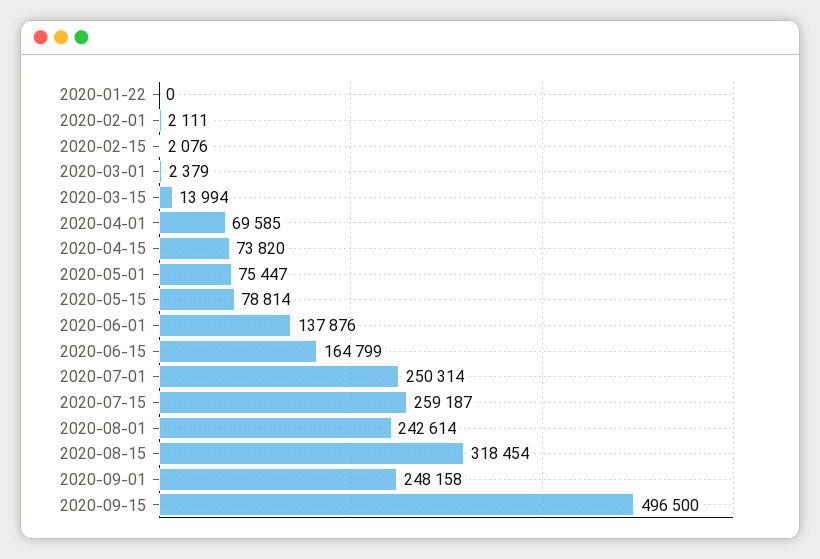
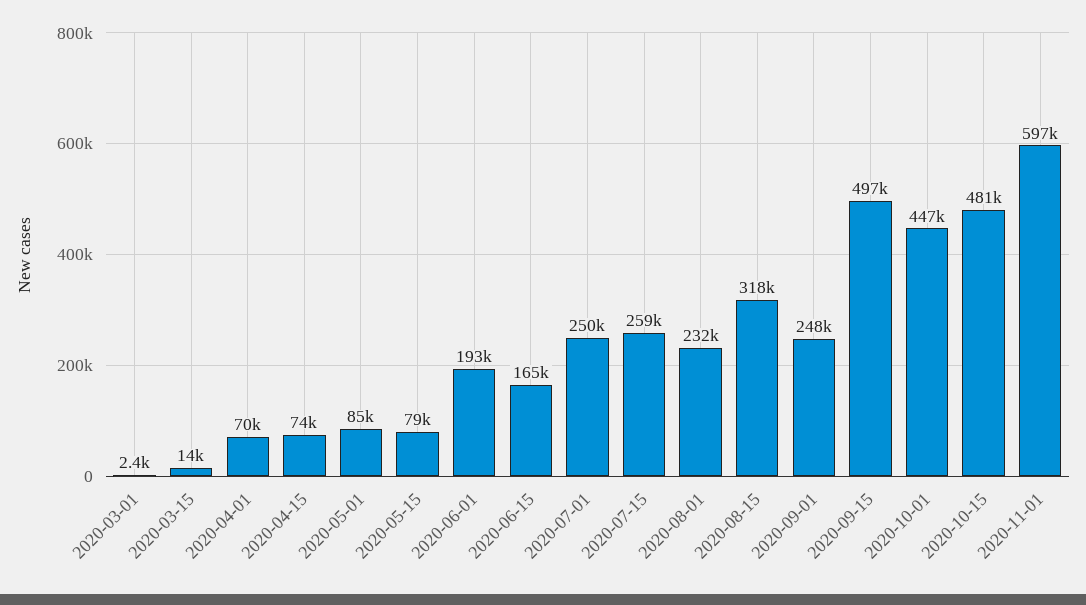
2020-01-22: 0 -> none
2020-02-01: 2111 -> none
2020-02-15: 2076 -> none
2020-05-01: 75447 -> 85000
2020-06-01: 137876 -> 193000
2020-08-01: 242614 -> 232000
2020-10-01: none -> 447000
2020-10-15: none -> 481000
2020-11-01: none -> 597000

